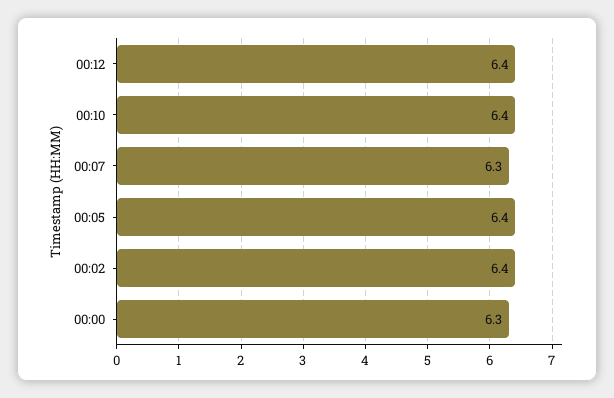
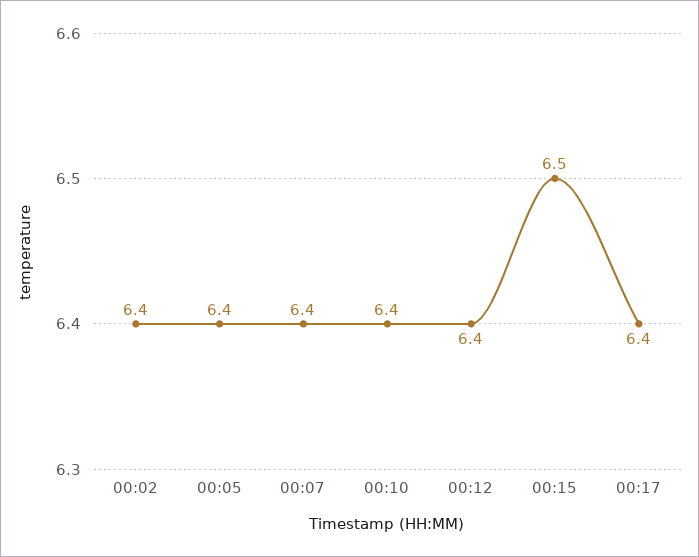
00:07: 6.3 -> 6.4
00:00: 6.3 -> none
00:15: none -> 6.5
00:17: none -> 6.4

